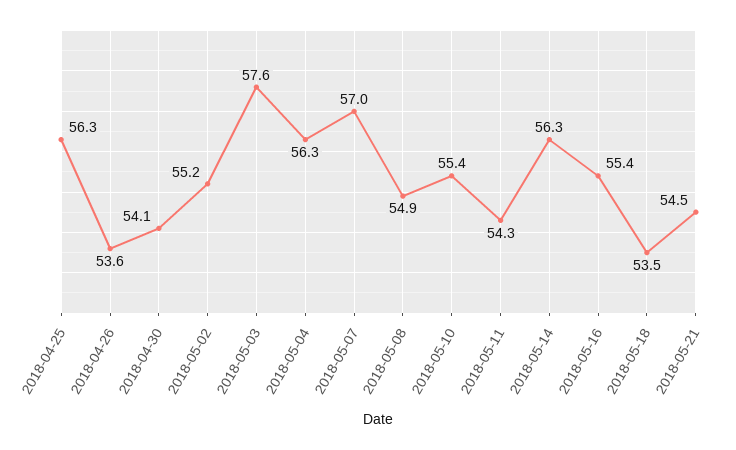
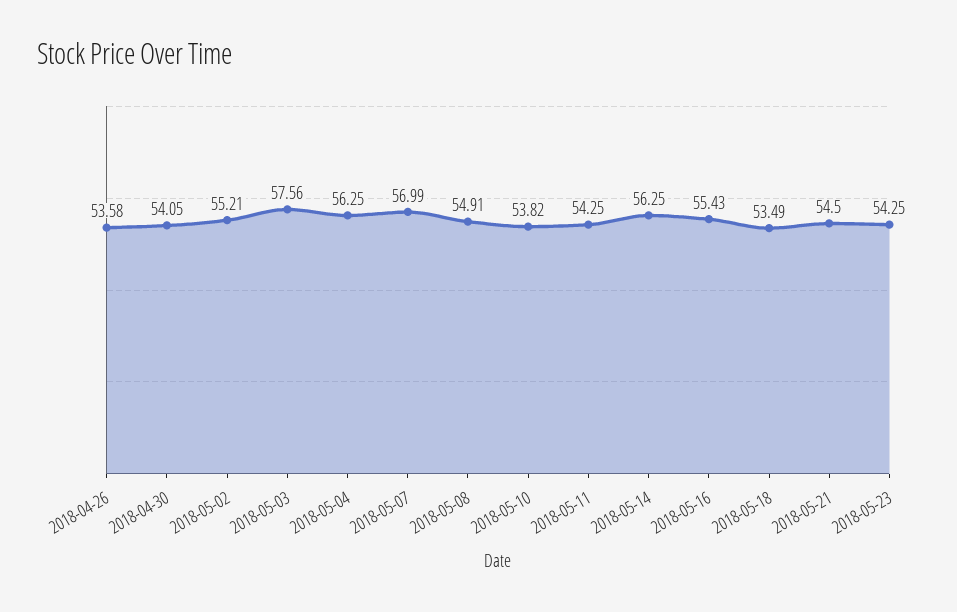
2018-04-25: 56.3 -> none
2018-05-10: 55.4 -> 53.82
2018-05-23: none -> 54.25

